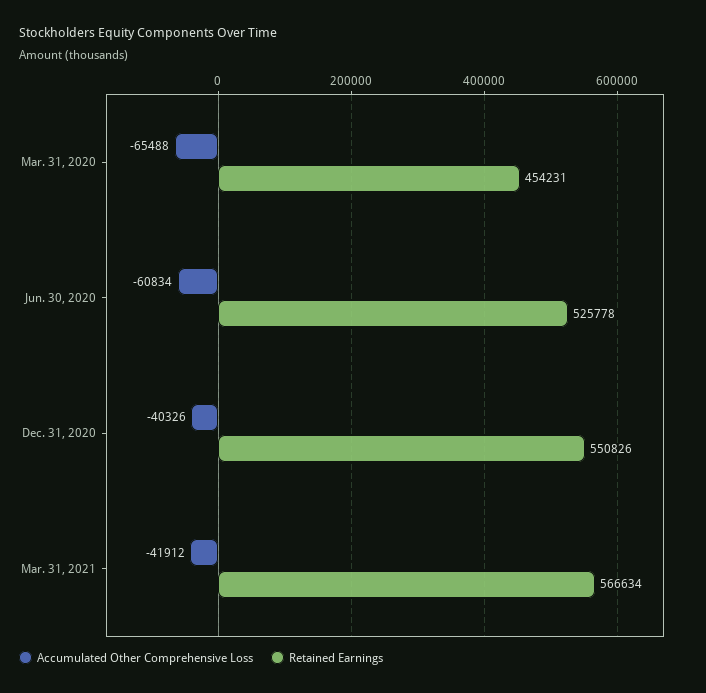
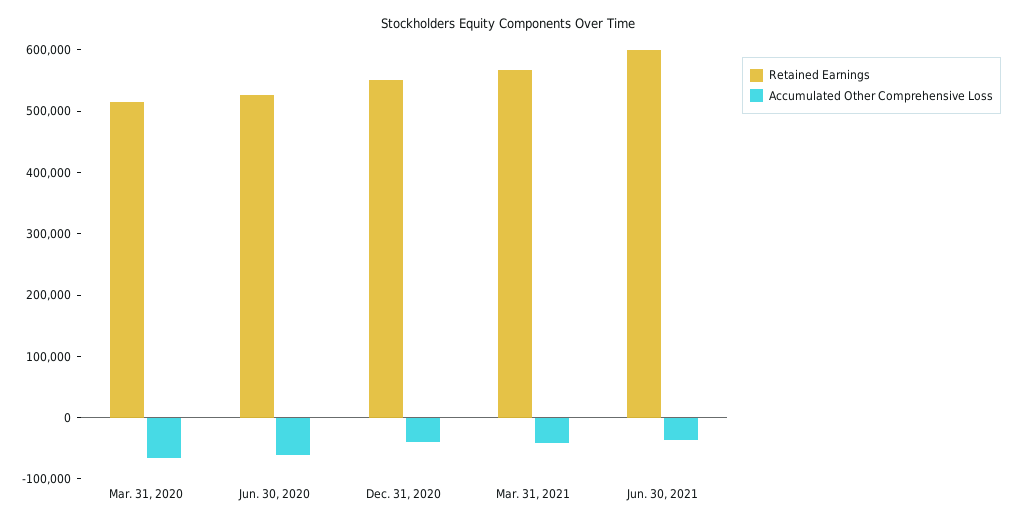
Retained Earnings, Mar. 31, 2020: 454231 -> 520000
Retained Earnings, Jun. 30, 2021: none -> 600000
Accumulated Other Comprehensive Loss, Jun. 30, 2021: none -> -40000

